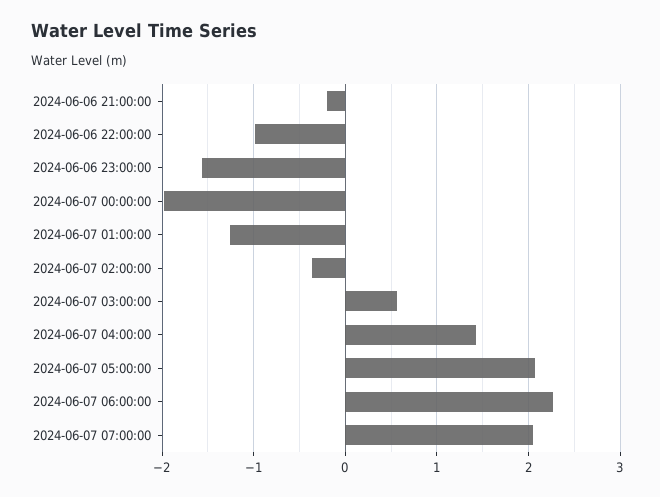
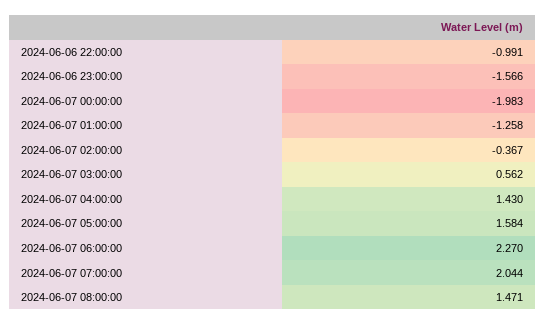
2024-06-06 21:00:00: -0.2 -> none
2024-06-07 05:00:00: 2.1 -> 1.584
2024-06-07 08:00:00: none -> 1.471

